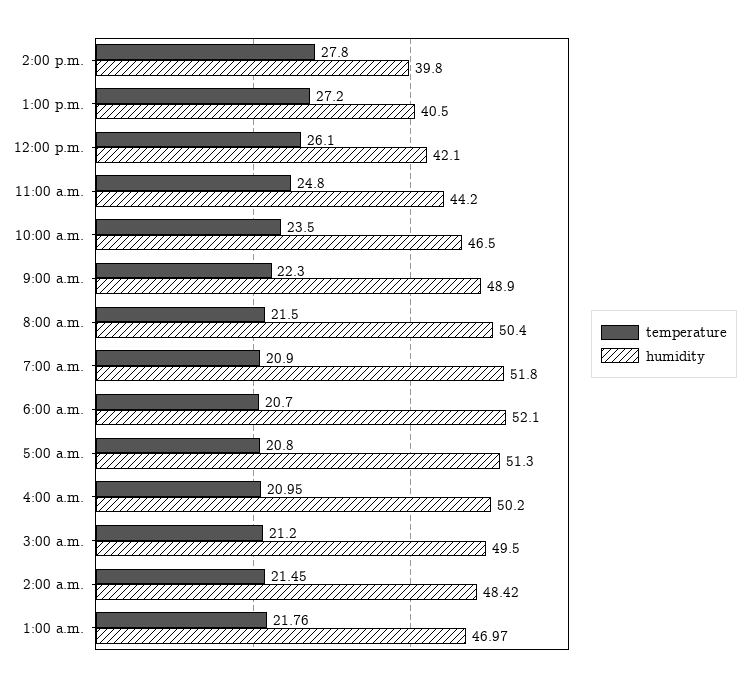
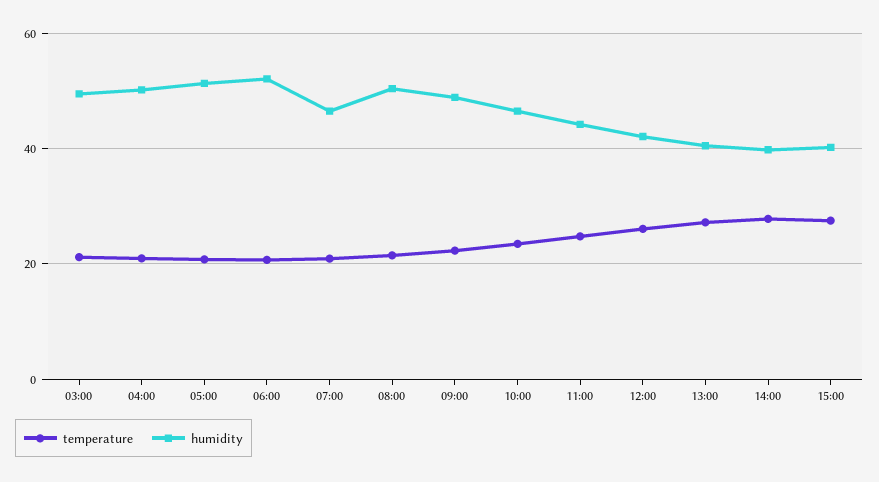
humidity, 7:00 a.m.: 51.8 -> 46
temperature, 2:00 a.m.: 21.45 -> none
humidity, 2:00 a.m.: 48.42 -> none
temperature, 1:00 a.m.: 21.76 -> none
humidity, 1:00 a.m.: 46.97 -> none
temperature, 15:00: none -> 28
humidity, 15:00: none -> 40

